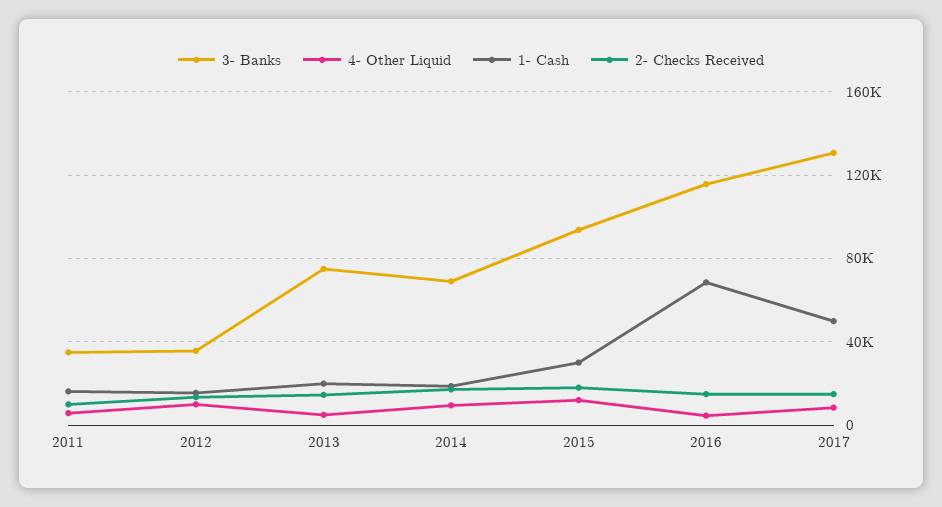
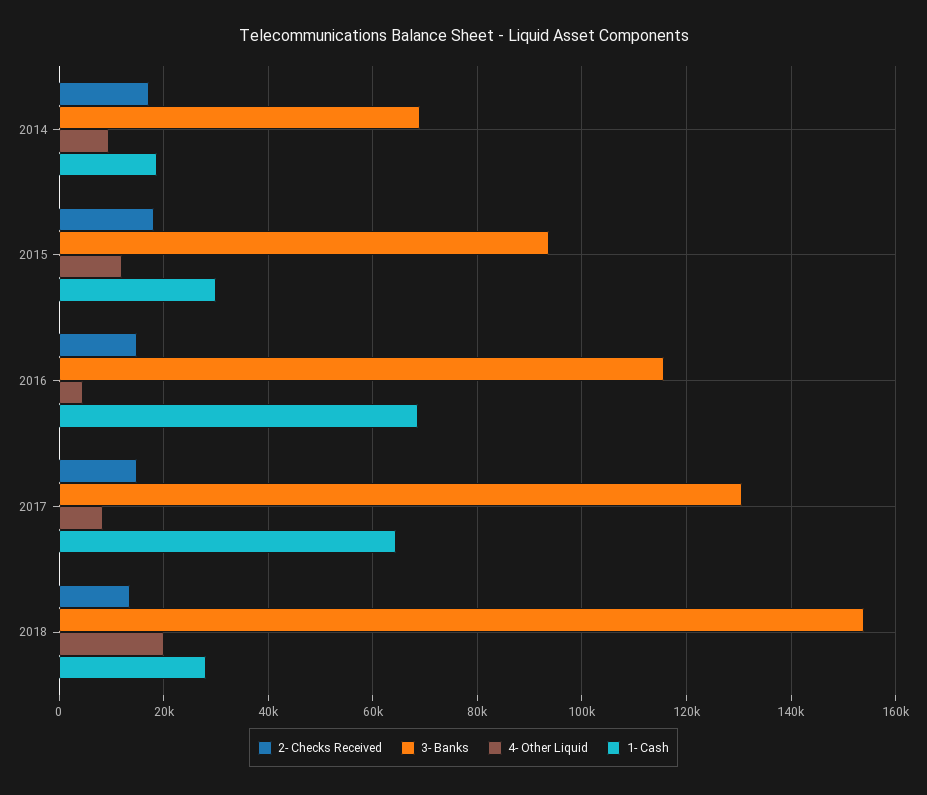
3- Banks, 2011: 35000 -> none
4- Other Liquid, 2011: 5000 -> none
1- Cash, 2011: 15000 -> none
2- Checks Received, 2011: 10000 -> none
3- Banks, 2012: 35000 -> none
4- Other Liquid, 2012: 10000 -> none
1- Cash, 2012: 15000 -> none
2- Checks Received, 2012: 15000 -> none
3- Banks, 2013: 75000 -> none
4- Other Liquid, 2013: 5000 -> none
1- Cash, 2013: 20000 -> none
2- Checks Received, 2013: 15000 -> none
1- Cash, 2017: 50000 -> 64000
2- Checks Received, 2018: none -> 14000
3- Banks, 2018: none -> 154000
4- Other Liquid, 2018: none -> 20000
1- Cash, 2018: none -> 28000

